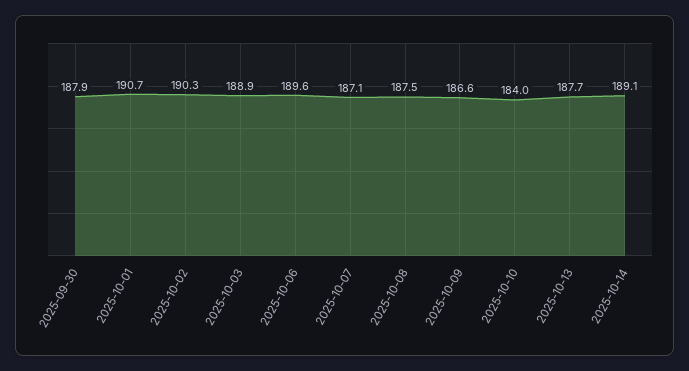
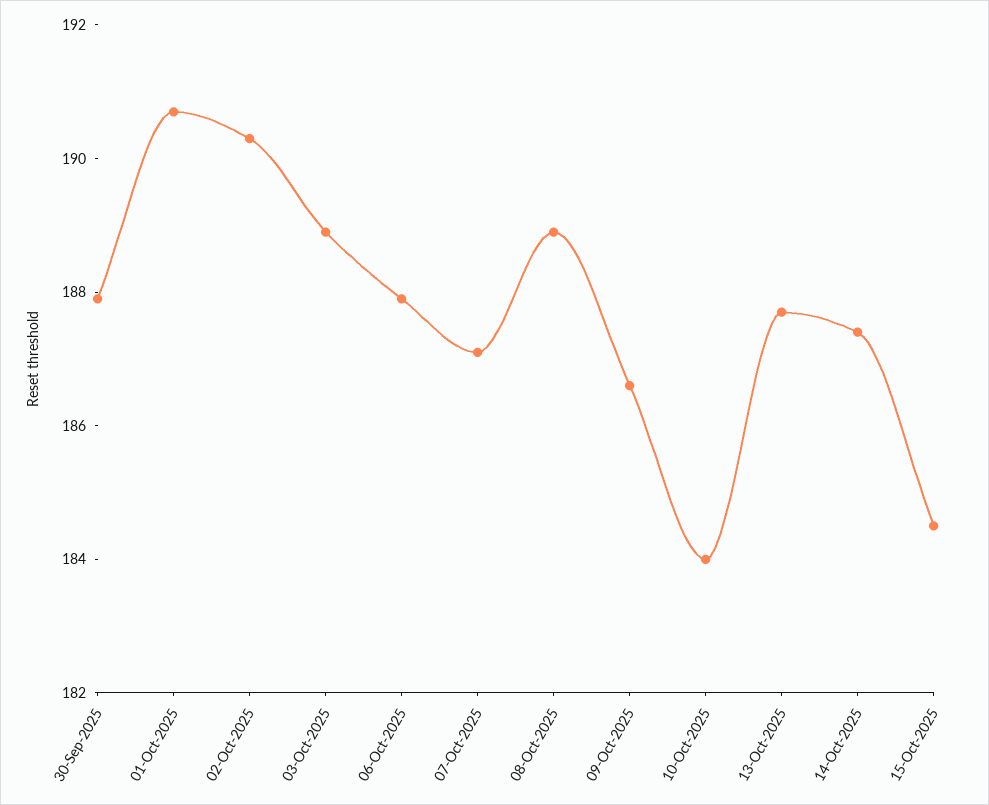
2025-10-06: 189.6 -> 188
2025-10-08: 187.5 -> 189
2025-10-14: 189.1 -> 187.5
15-Oct-2025: none -> 184.5

